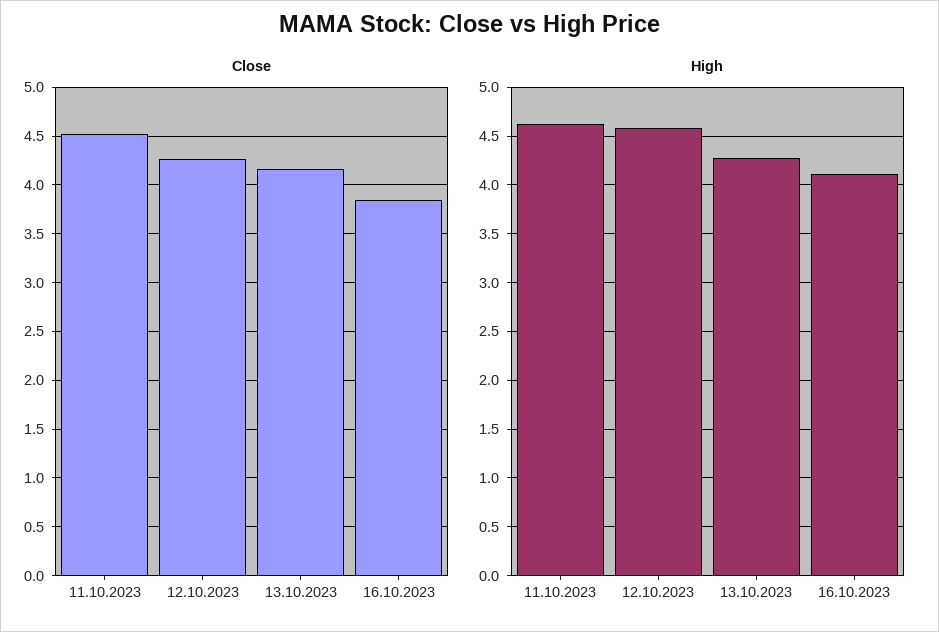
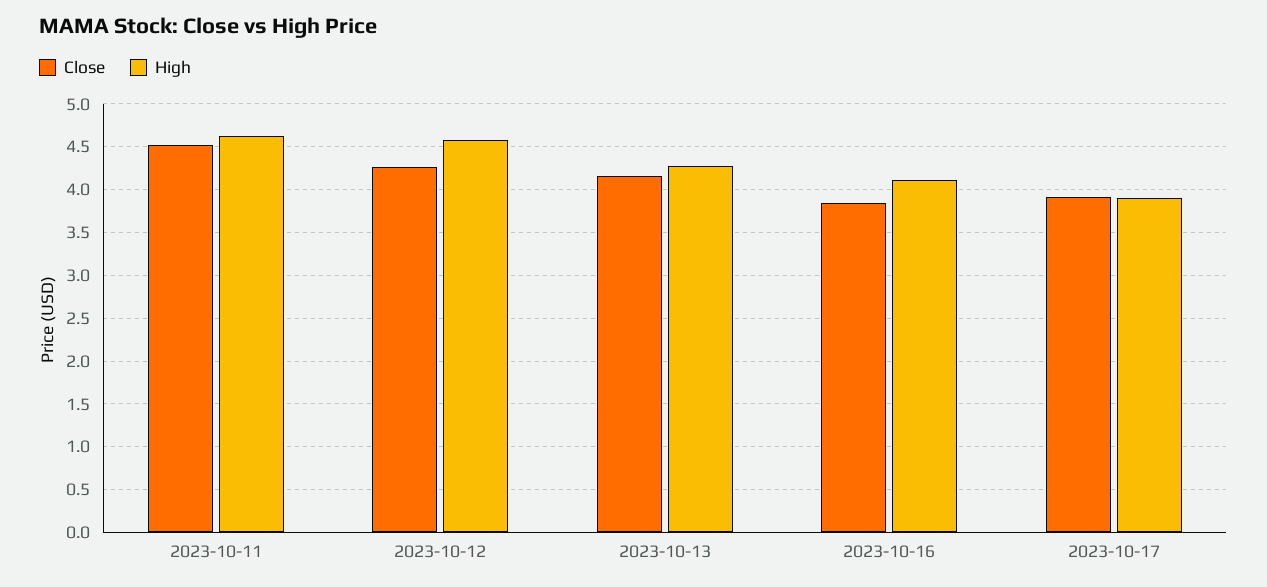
Close, 2023-10-17: none -> 3.9
High, 2023-10-17: none -> 3.9

